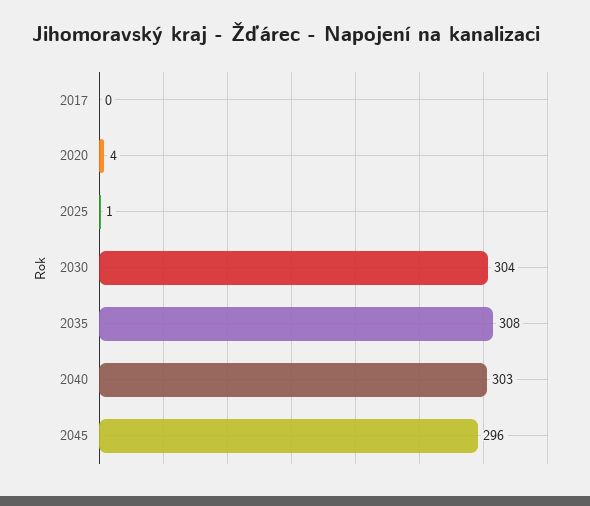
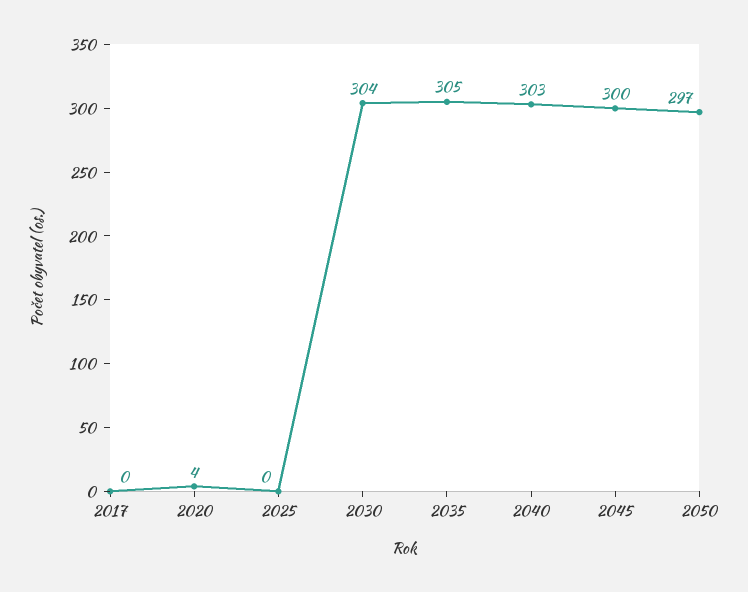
2025: 1 -> 0
2035: 308 -> 305
2045: 296 -> 300
2050: none -> 297

